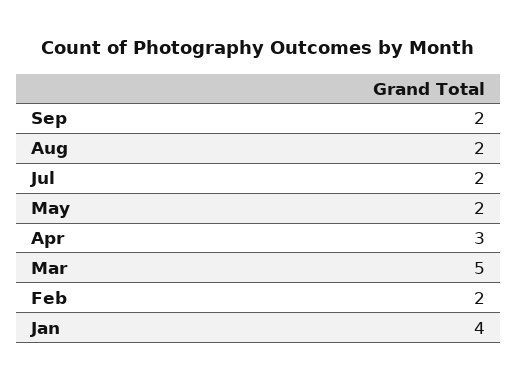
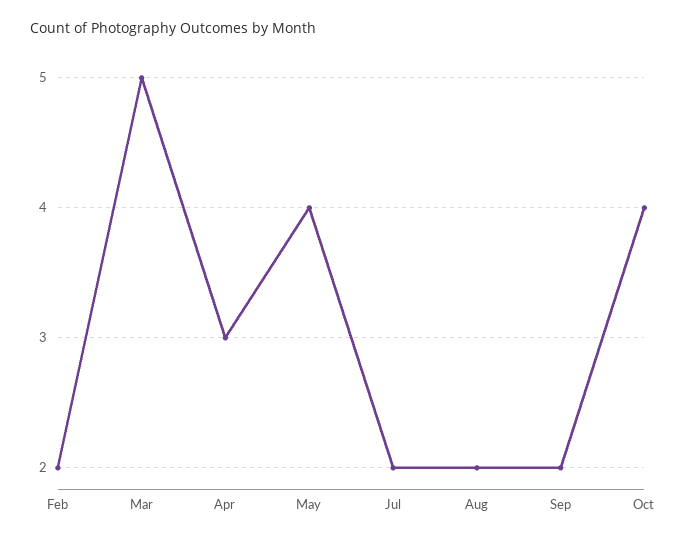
May: 2 -> 4
Jan: 4 -> none
Oct: none -> 4

